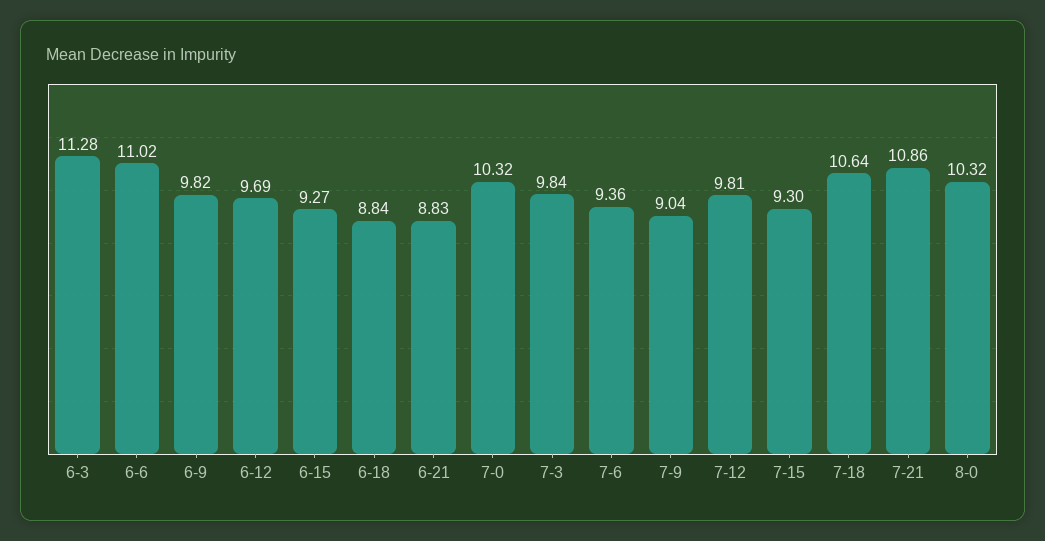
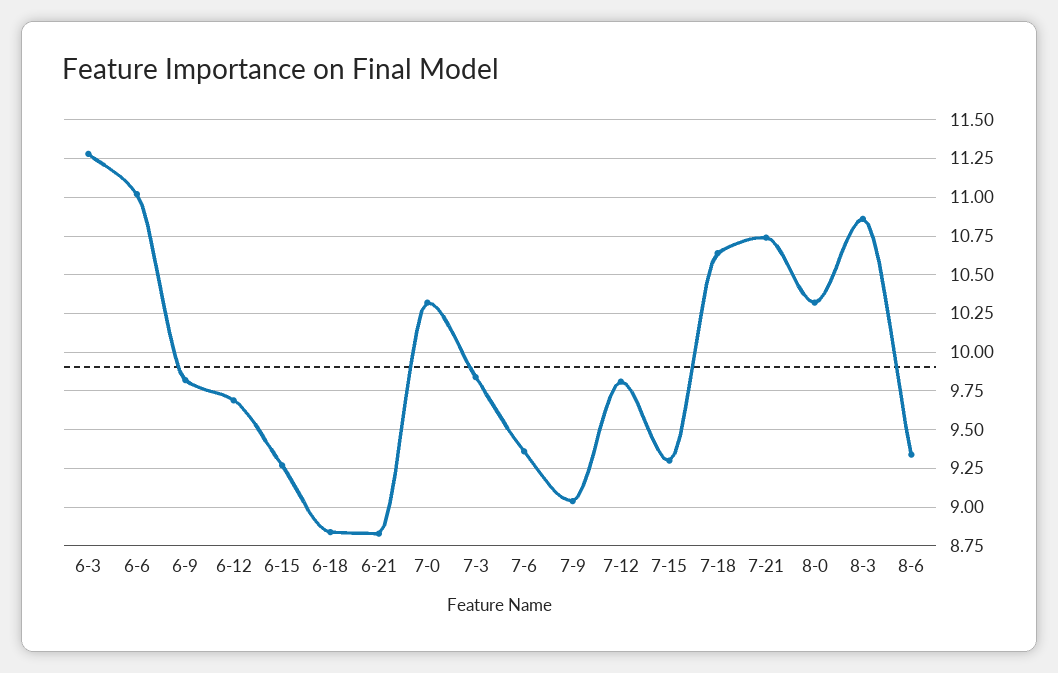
7-21: 10.86 -> 10.75
8-3: none -> 10.85
8-6: none -> 9.35

